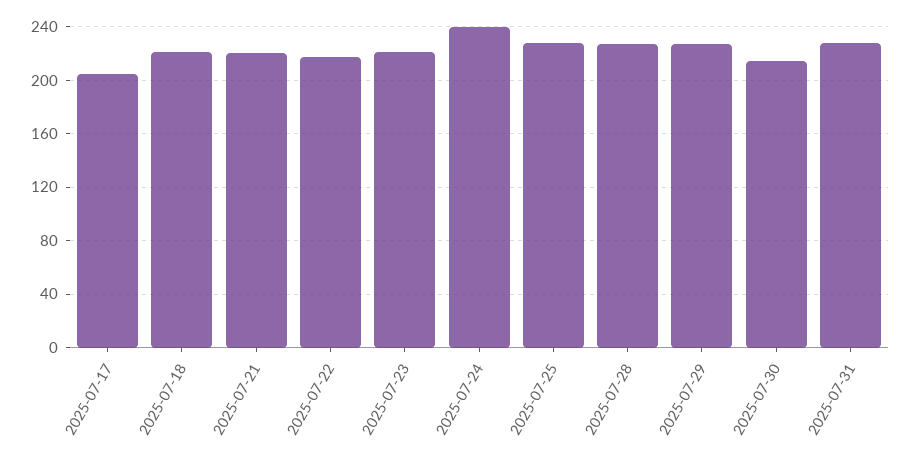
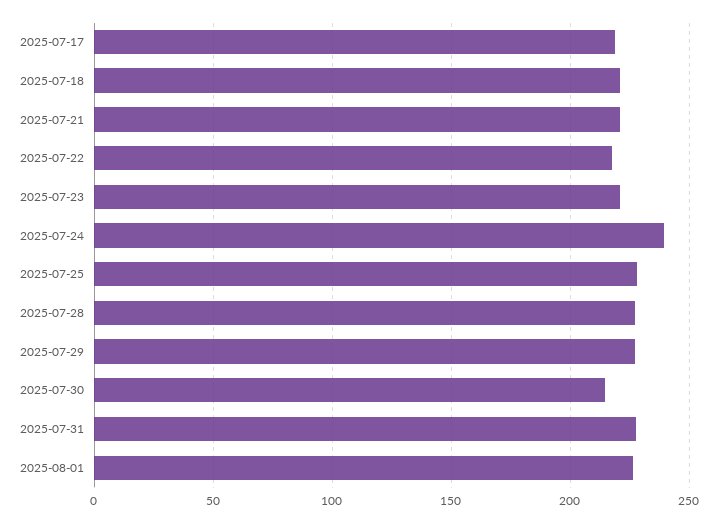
2025-07-17: 205 -> 220
2025-08-01: none -> 225

